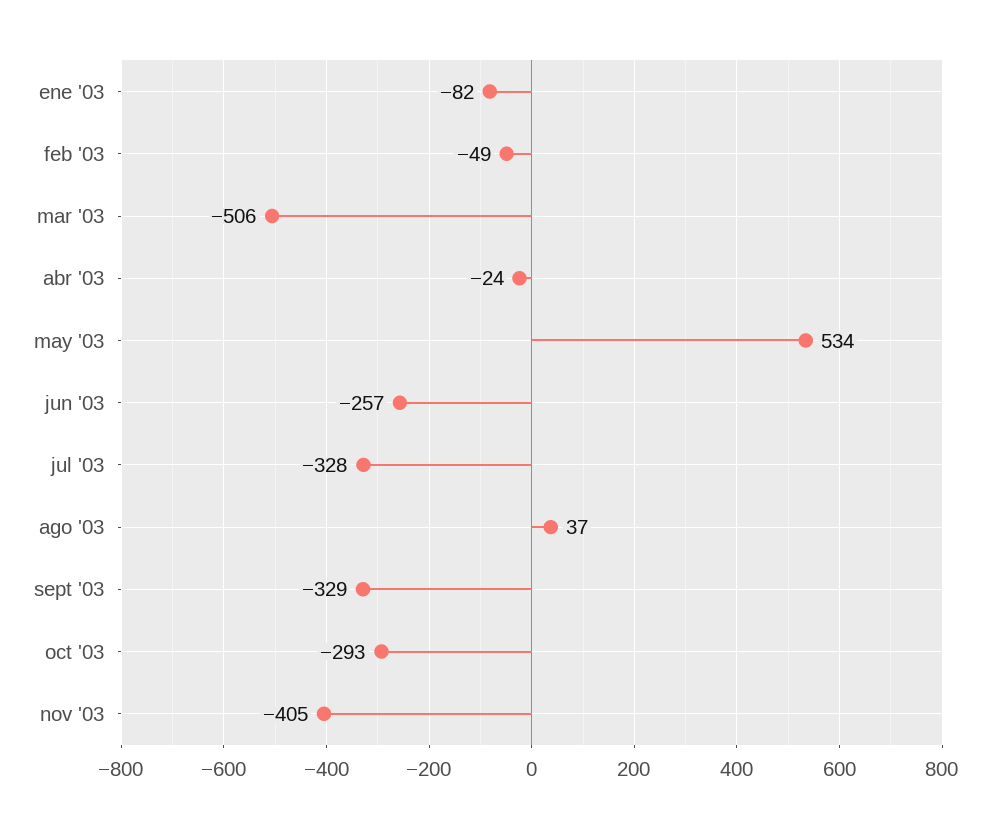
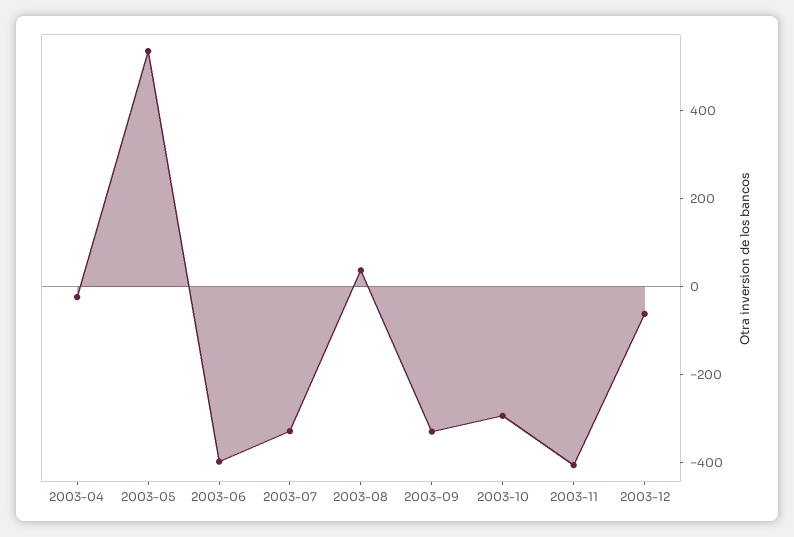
ene '03: -82 -> none
feb '03: -49 -> none
mar '03: -506 -> none
jun '03: -257 -> -400
2003-12: none -> -50

